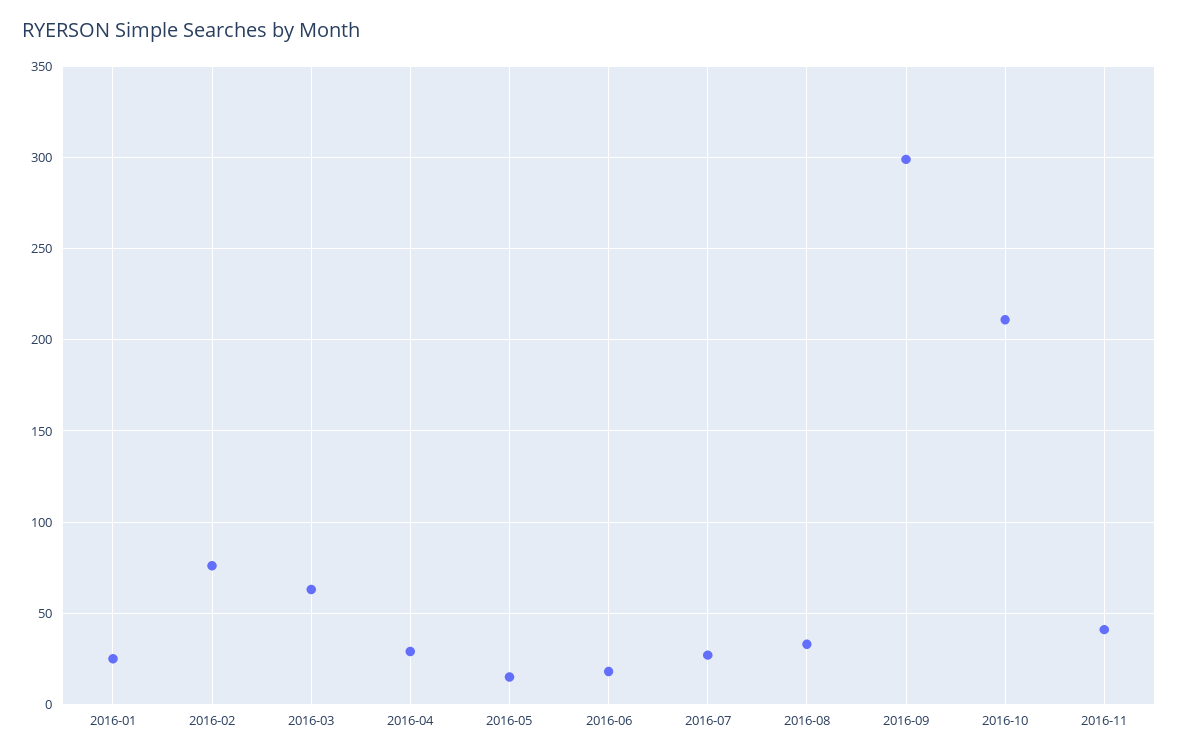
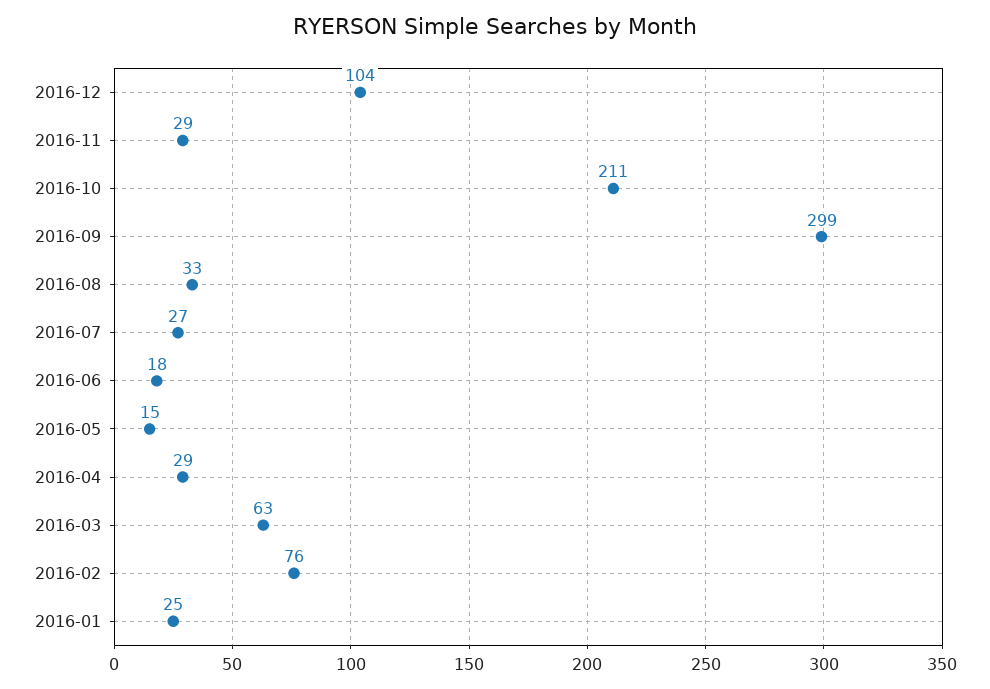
2016-11: 40 -> 29
2016-12: none -> 104

